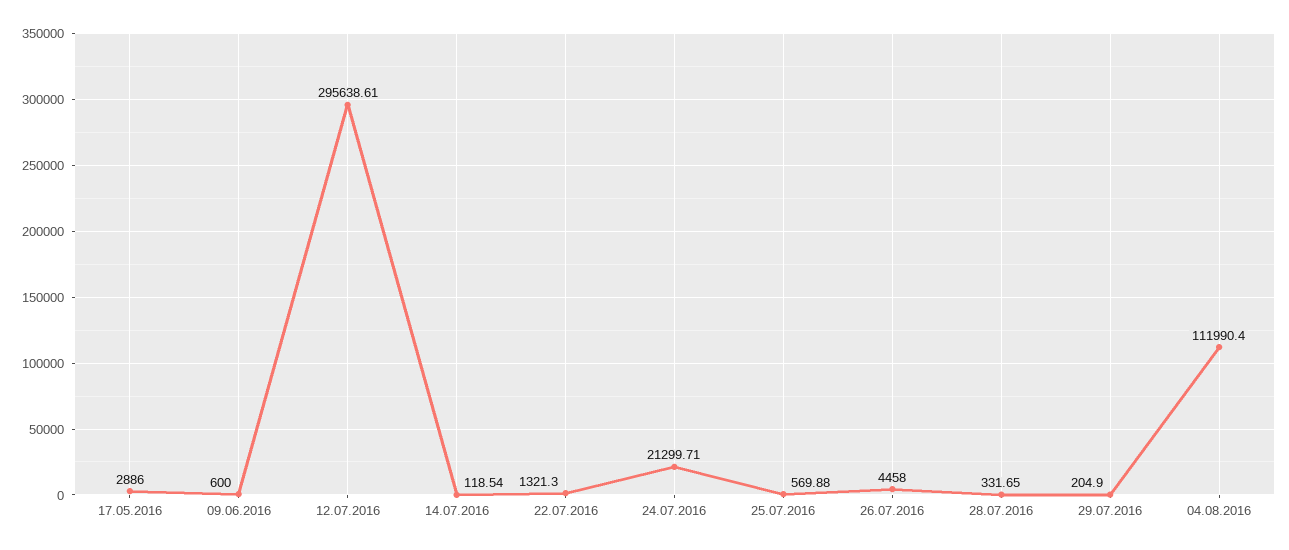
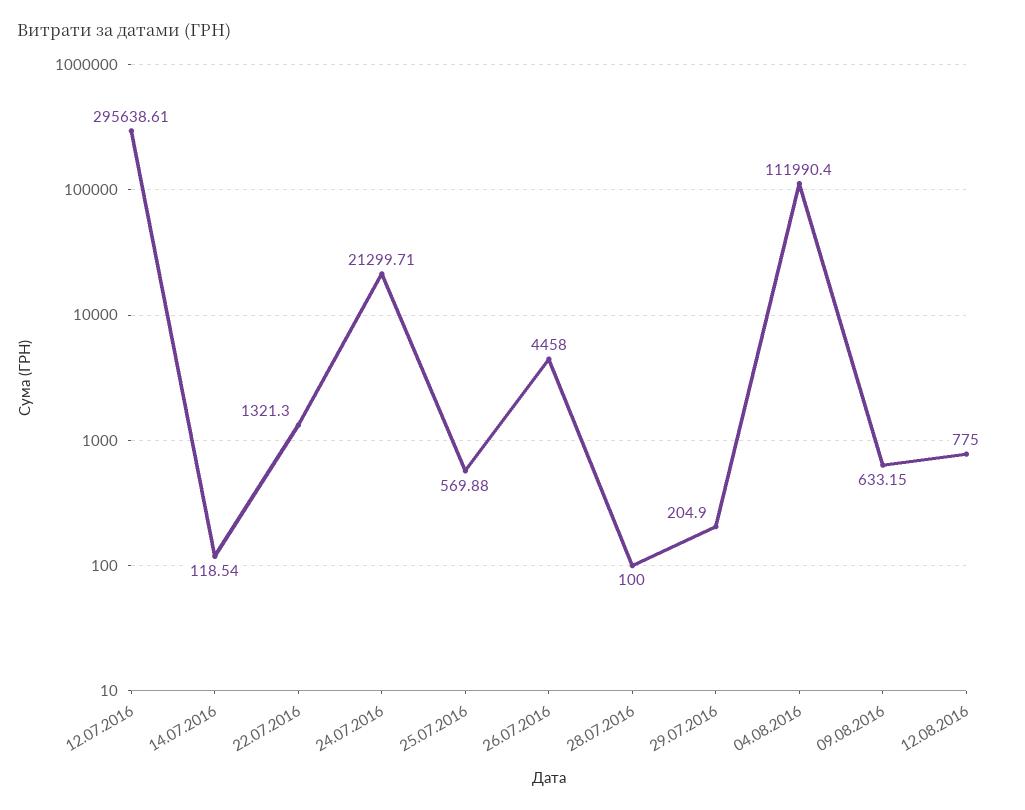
17.05.2016: 2886 -> none
09.06.2016: 600 -> none
28.07.2016: 331.65 -> 100
09.08.2016: none -> 633.15
12.08.2016: none -> 775

